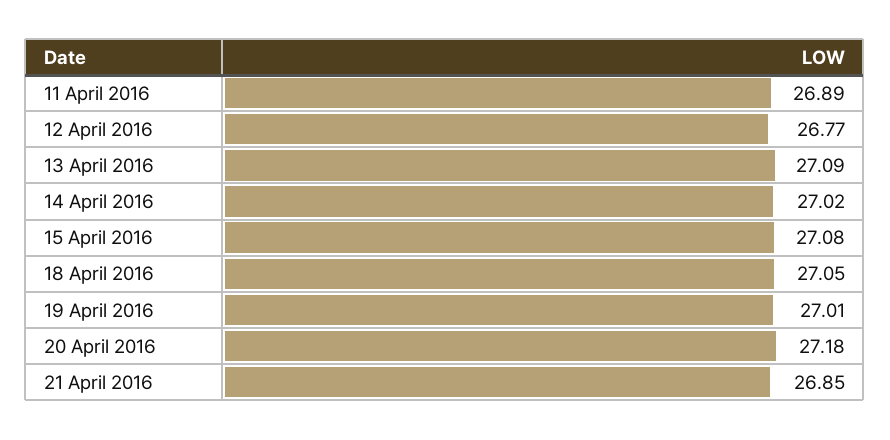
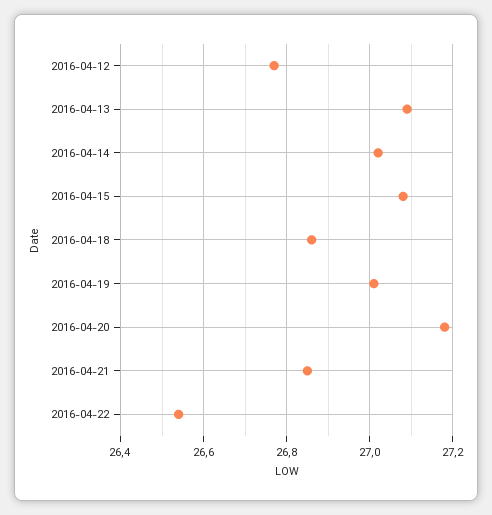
11 April 2016: 26.89 -> none
18 April 2016: 27.05 -> 26.85
2016-04-22: none -> 26.55

